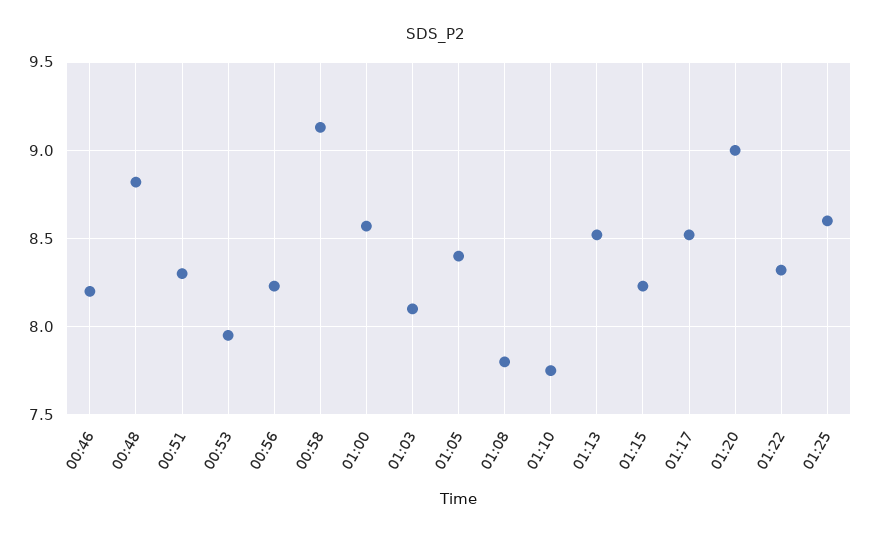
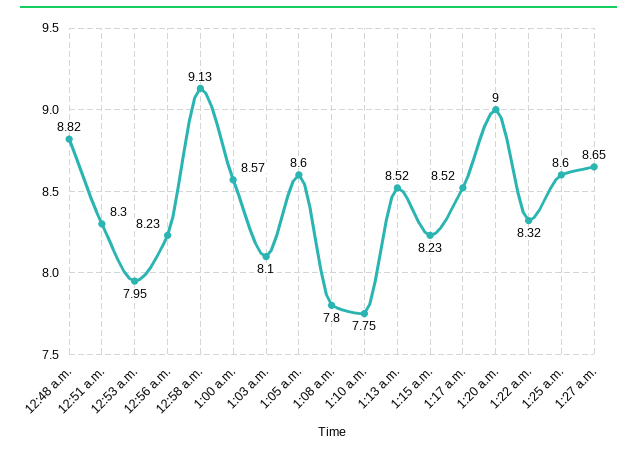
00:46: 8.2 -> none
01:05: 8.4 -> 8.6
1:27 a.m.: none -> 8.65

